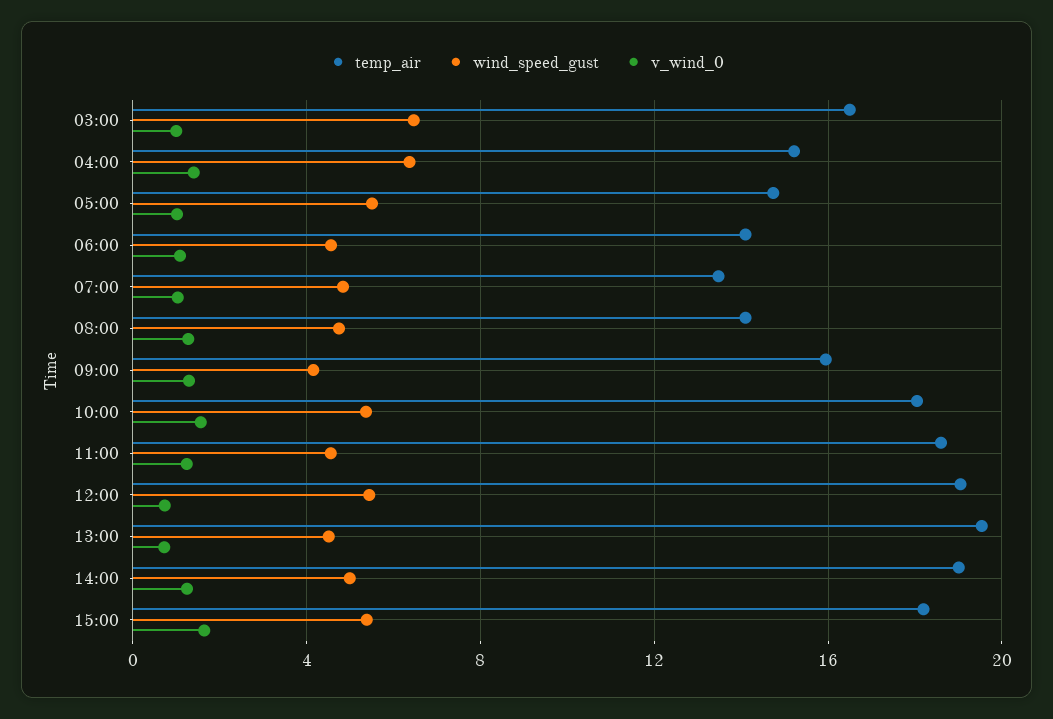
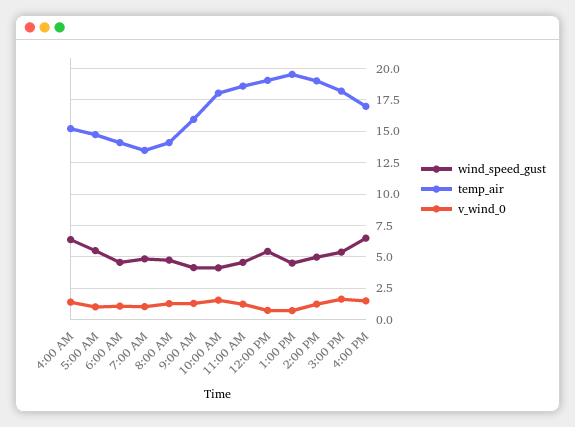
temp_air, 03:00: 16.5 -> none
wind_speed_gust, 03:00: 6.5 -> none
v_wind_0, 03:00: 1 -> none
wind_speed_gust, 10:00: 5.5 -> 4
wind_speed_gust, 4:00 PM: none -> 6.5
temp_air, 4:00 PM: none -> 17
v_wind_0, 4:00 PM: none -> 1.5

